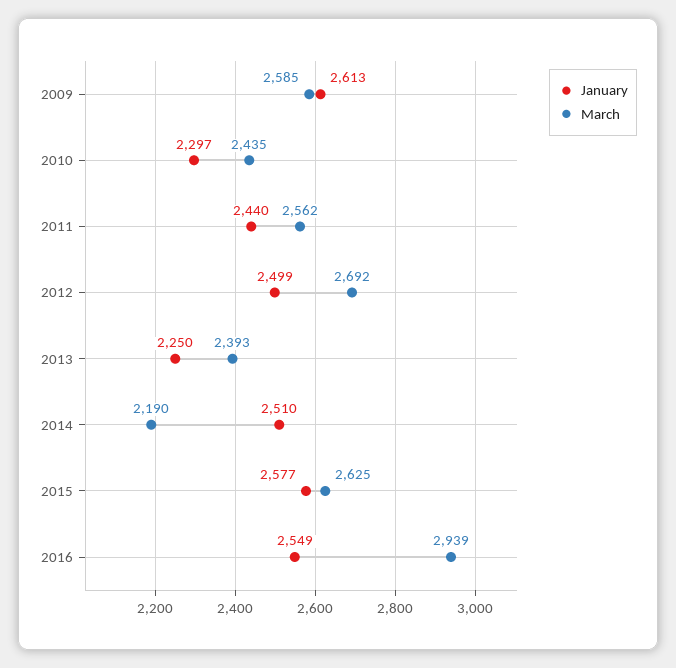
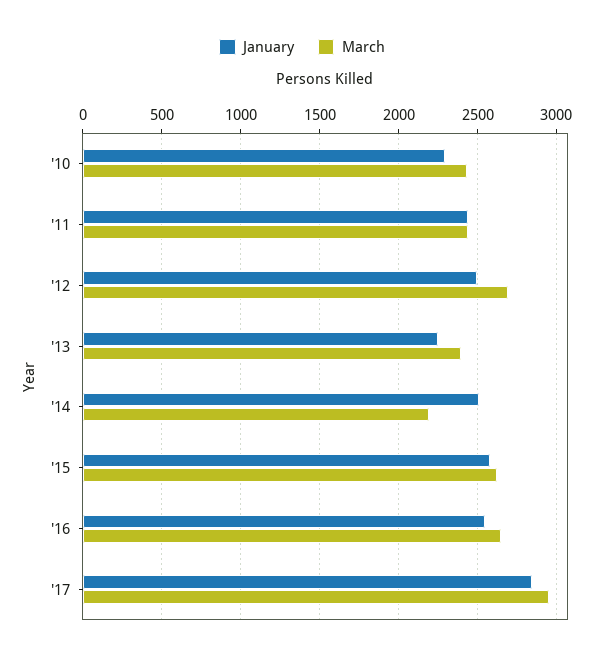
January, 2009: 2613 -> none
March, 2009: 2585 -> none
March, 2011: 2562 -> 2450
March, 2016: 2939 -> 2650
January, '17: none -> 2850
March, '17: none -> 2950

